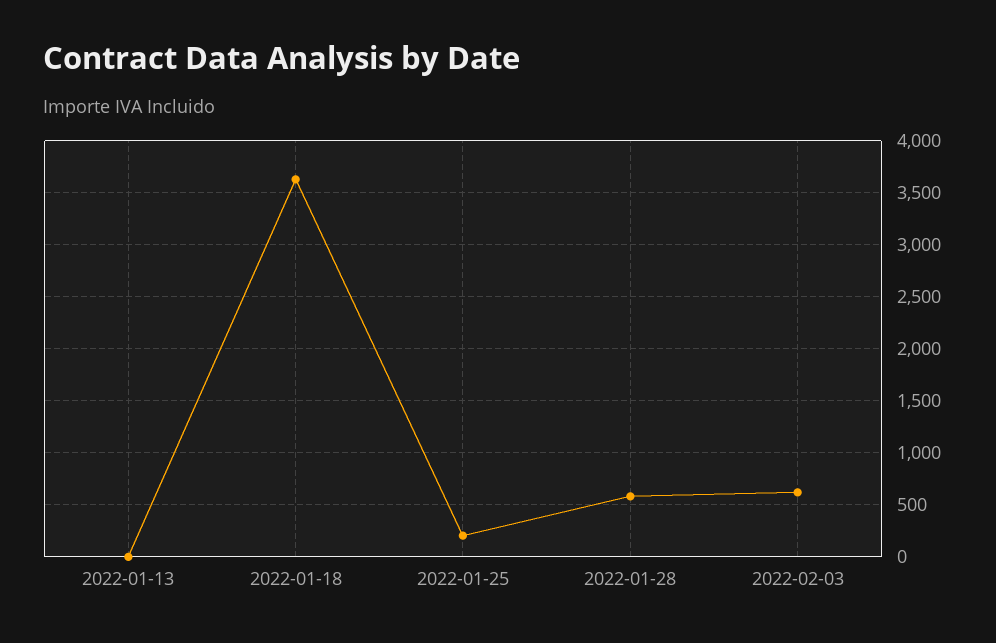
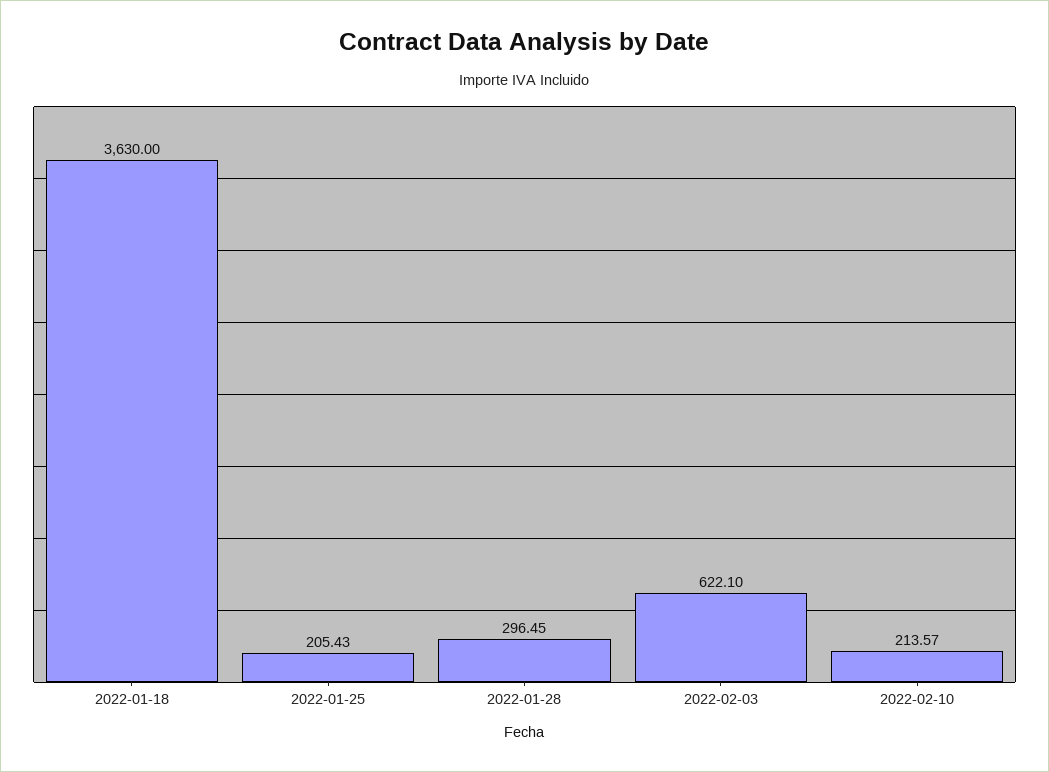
2022-01-13: 0 -> none
2022-01-28: 600 -> 296.45
2022-02-10: none -> 213.57

